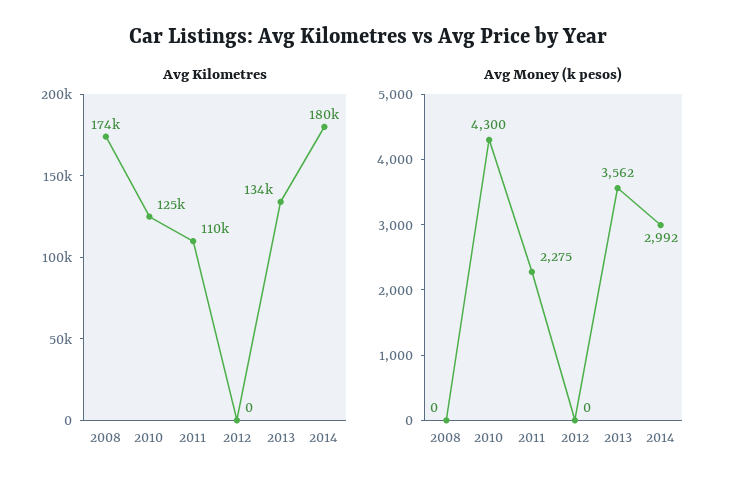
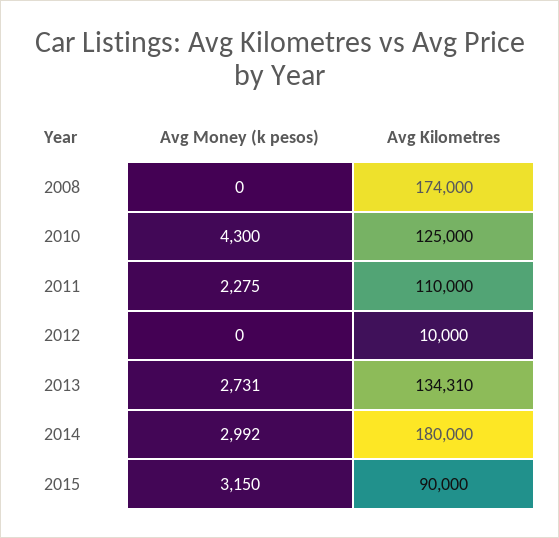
Avg Kilometres, 2012: 0 -> 10000
Avg Money (k pesos), 2013: 3562 -> 2731
Avg Money (k pesos), 2015: none -> 3150
Avg Kilometres, 2015: none -> 90000

